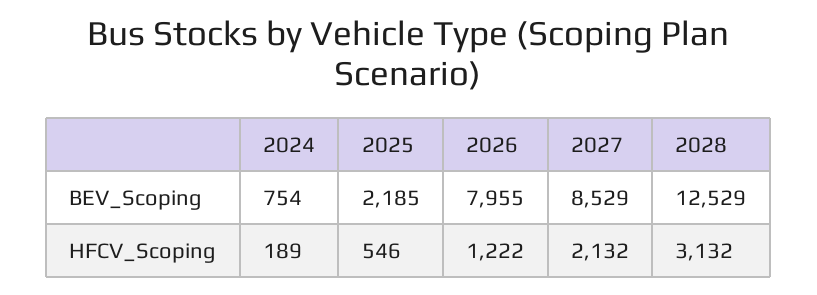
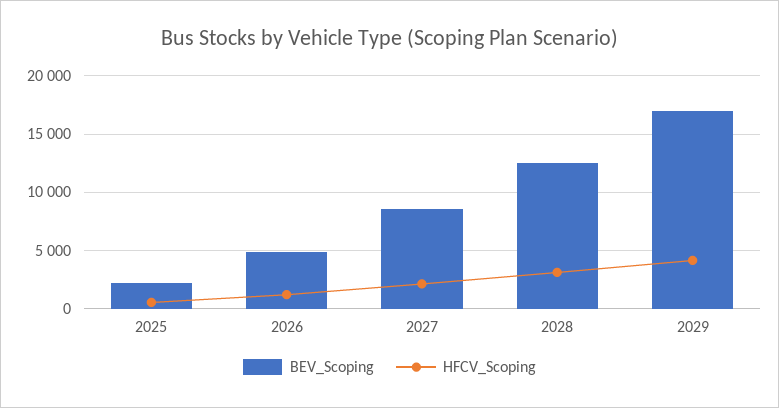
BEV_Scoping, 2024: 754 -> none
BEV_Scoping, 2026: 7955 -> 5000
HFCV_Scoping, 2024: 189 -> none
BEV_Scoping, 2029: none -> 17000
HFCV_Scoping, 2029: none -> 4000

